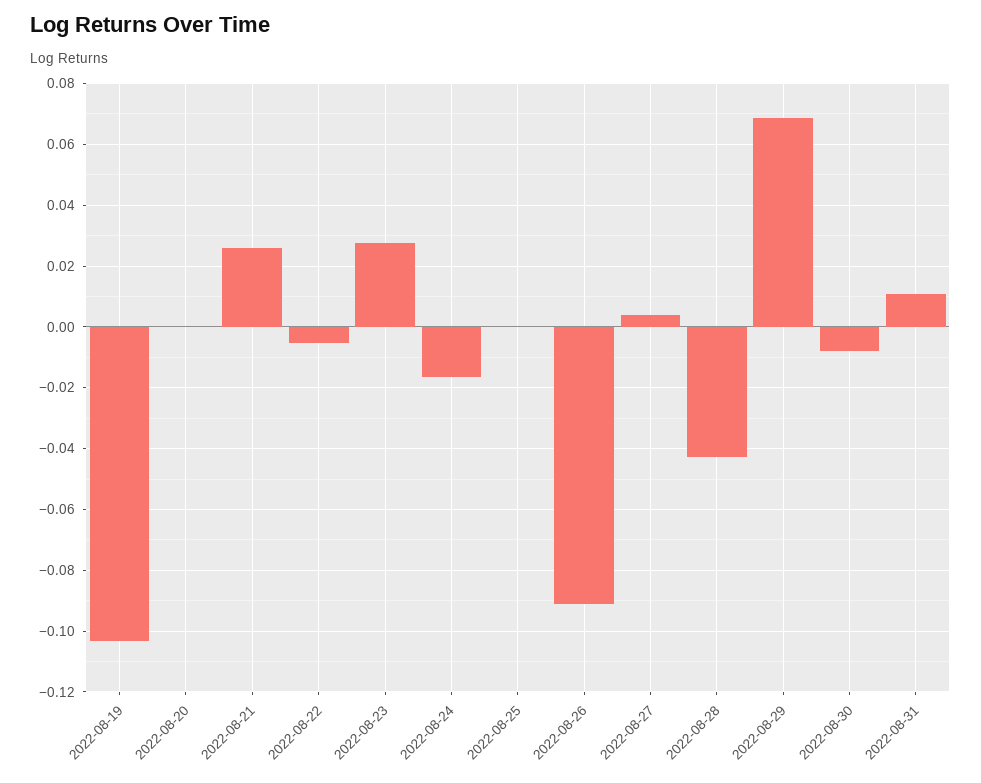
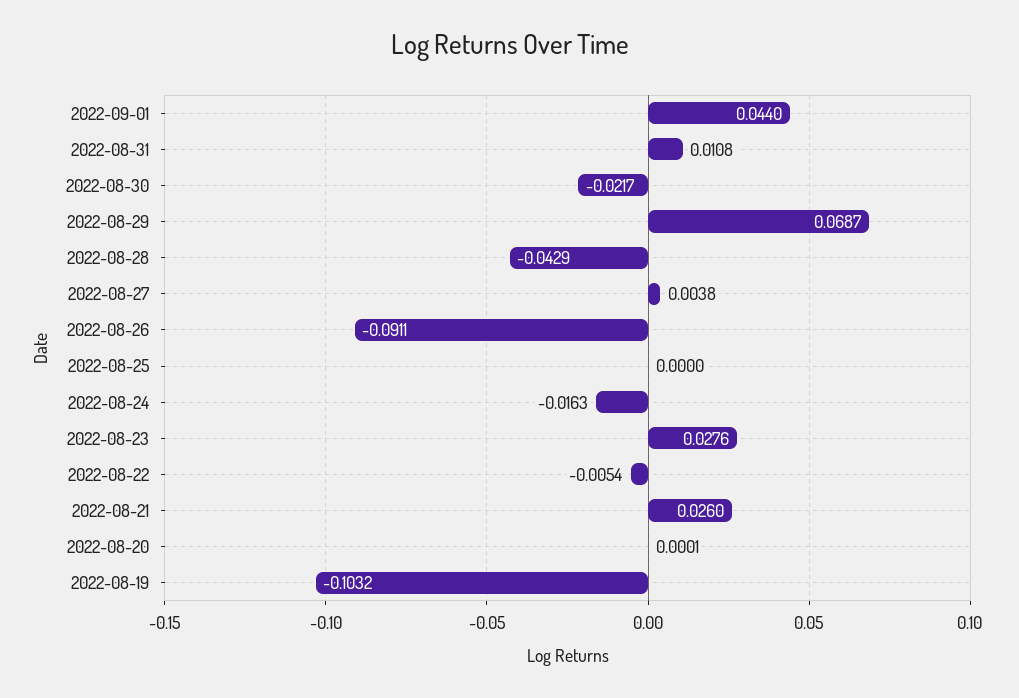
2022-08-30: -0.008 -> -0.0217
2022-09-01: none -> 0.044

